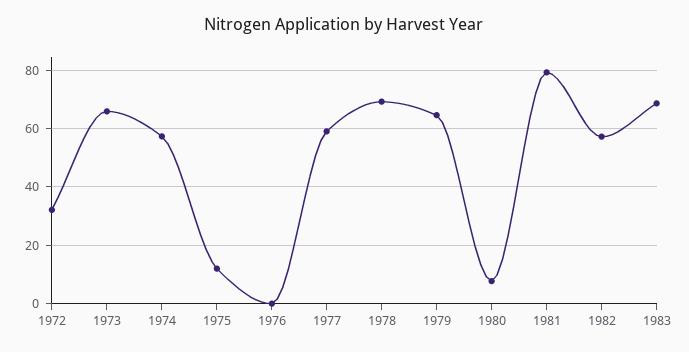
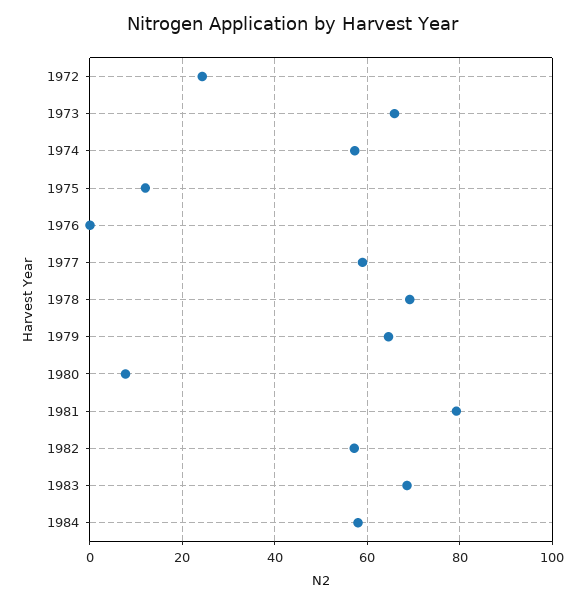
1972: 32.5 -> 24
1984: none -> 58

